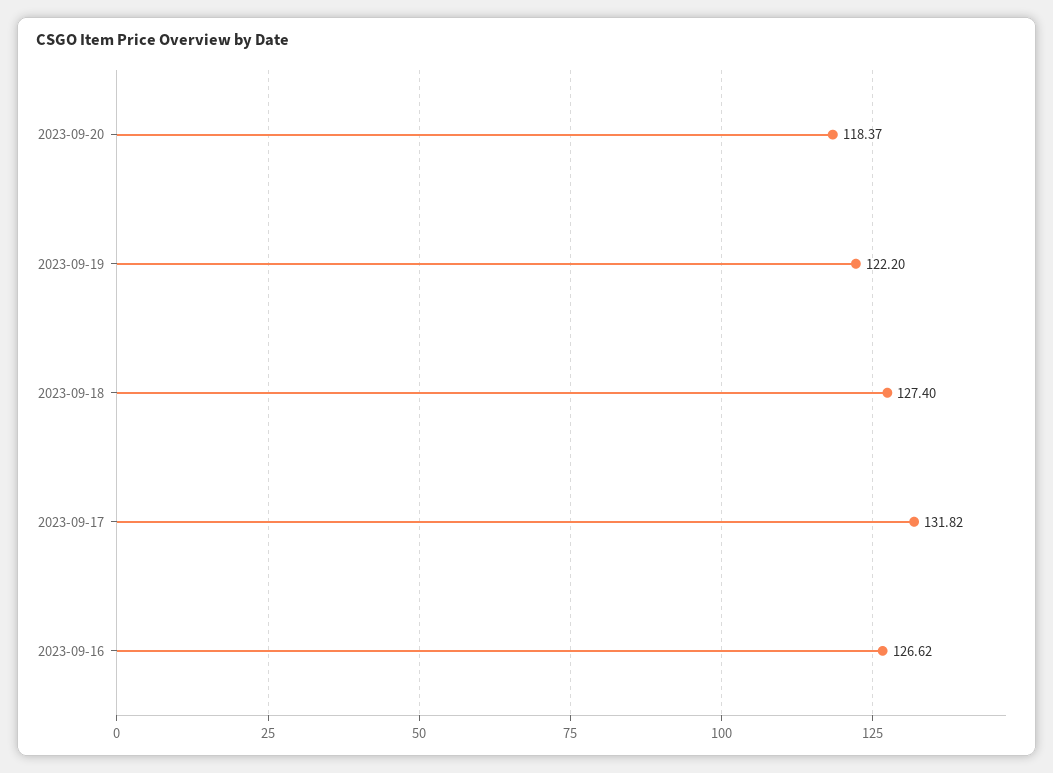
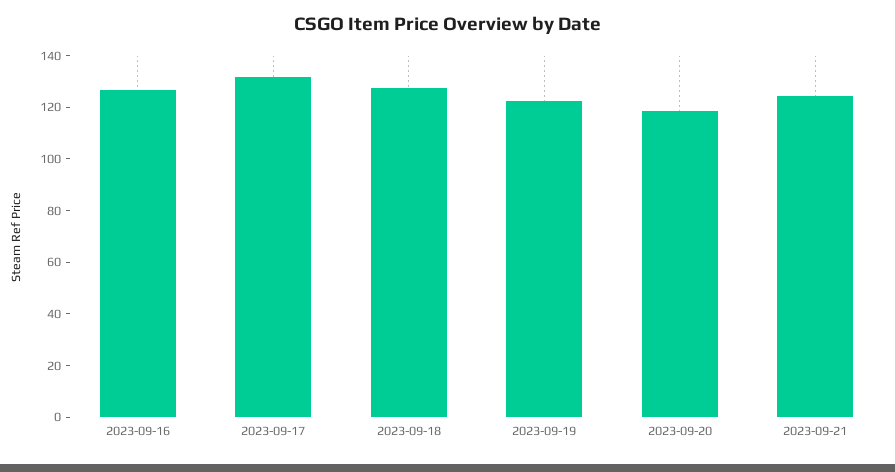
2023-09-21: none -> 125

